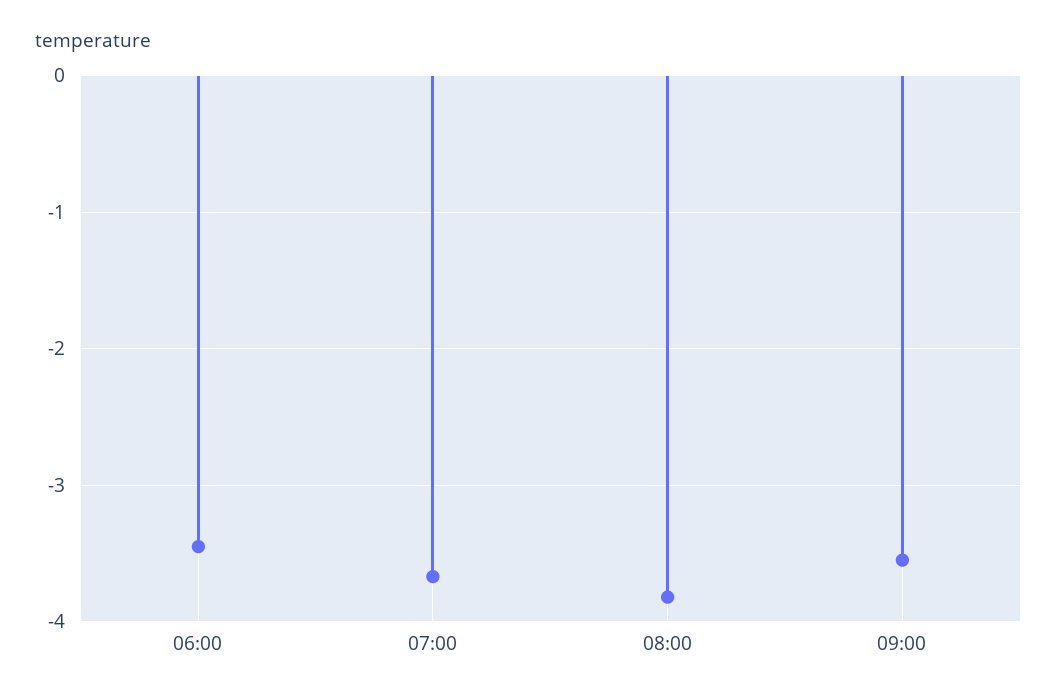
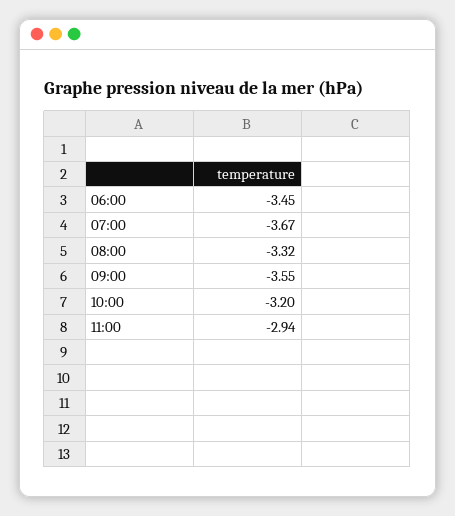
08:00: -3.8 -> -3.32
10:00: none -> -3.2
11:00: none -> -2.94

